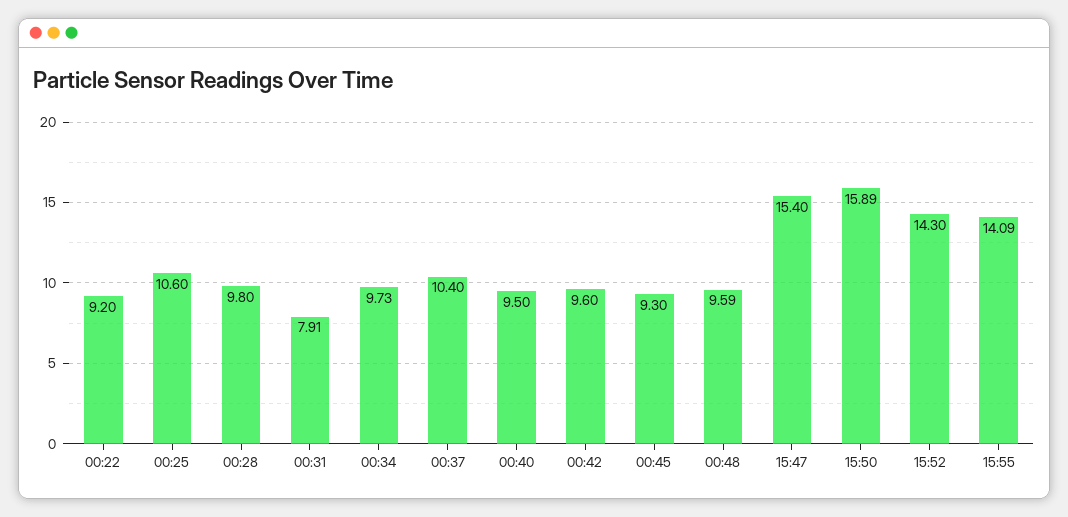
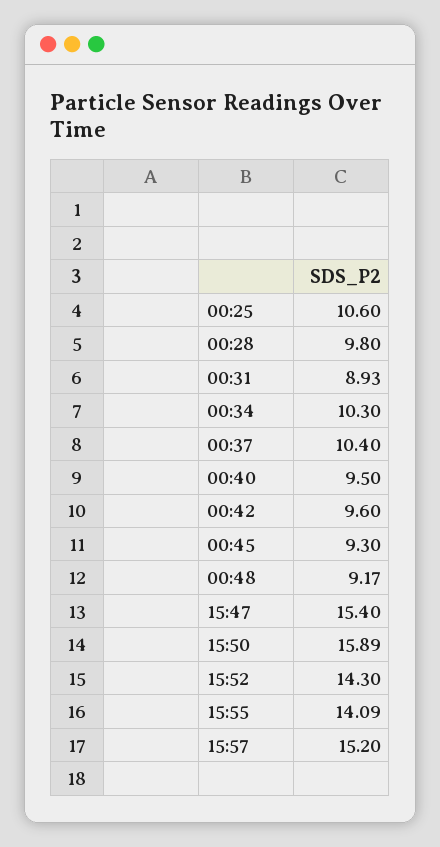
00:22: 9.2 -> none
00:31: 7.91 -> 8.93
00:34: 9.73 -> 10.3
00:48: 9.59 -> 9.17
15:57: none -> 15.2

